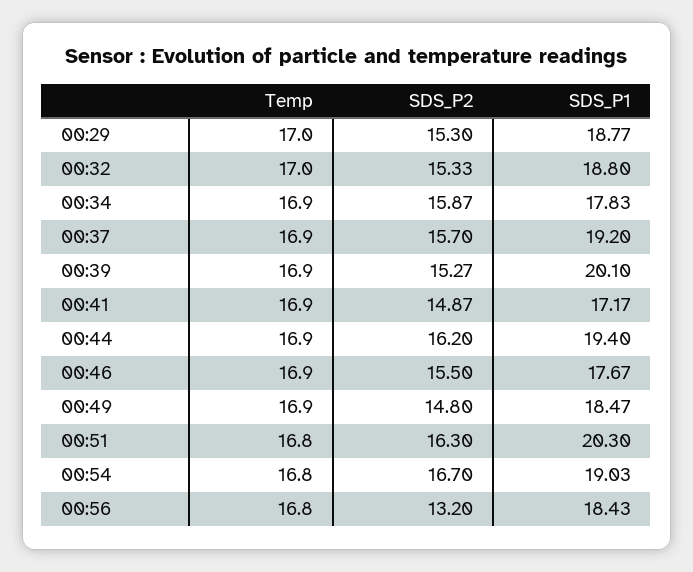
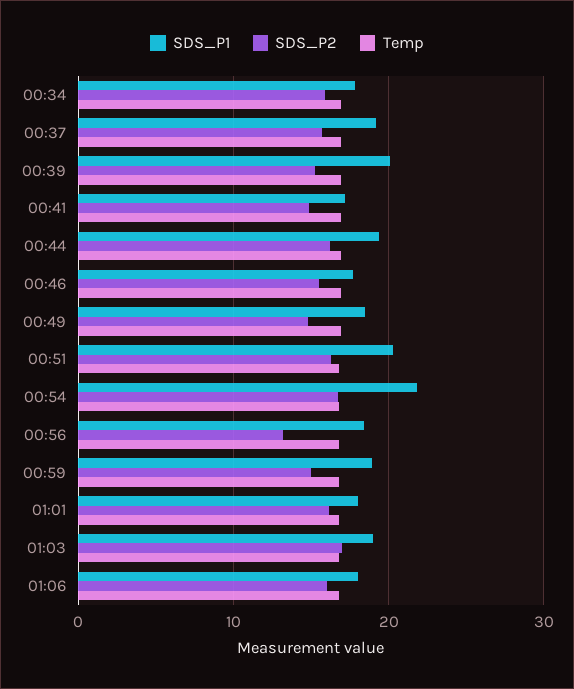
Temp, 00:29: 17 -> none
SDS_P2, 00:29: 15.3 -> none
SDS_P1, 00:29: 18.77 -> none
Temp, 00:32: 17 -> none
SDS_P2, 00:32: 15.33 -> none
SDS_P1, 00:32: 18.8 -> none
SDS_P1, 00:54: 19.03 -> 22
SDS_P1, 00:59: none -> 19
SDS_P2, 00:59: none -> 15
Temp, 00:59: none -> 17
SDS_P1, 01:01: none -> 18
SDS_P2, 01:01: none -> 16
Temp, 01:01: none -> 17
SDS_P1, 01:03: none -> 19
SDS_P2, 01:03: none -> 17
Temp, 01:03: none -> 17
SDS_P1, 01:06: none -> 18
SDS_P2, 01:06: none -> 16
Temp, 01:06: none -> 17

